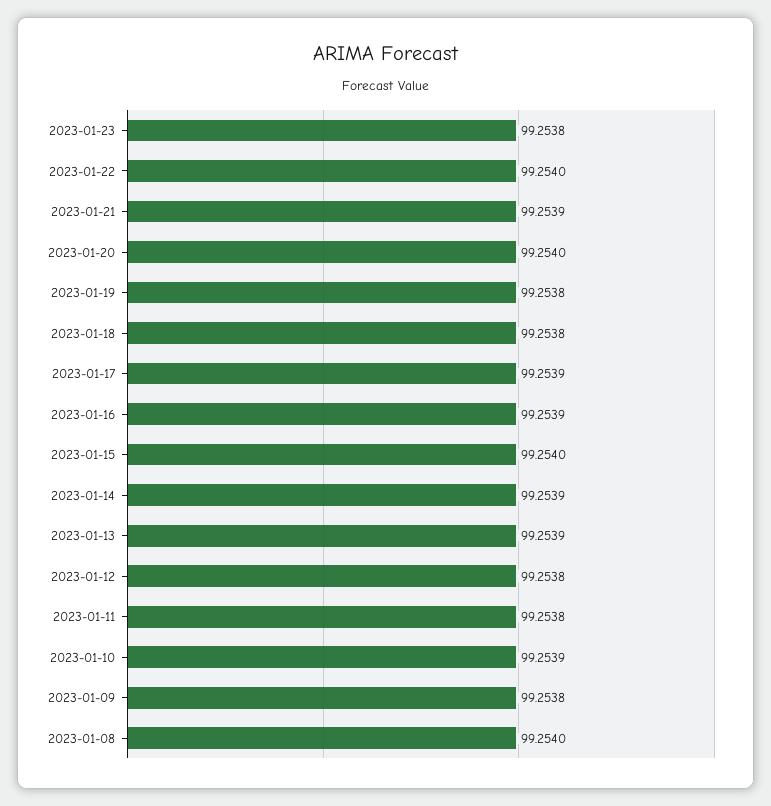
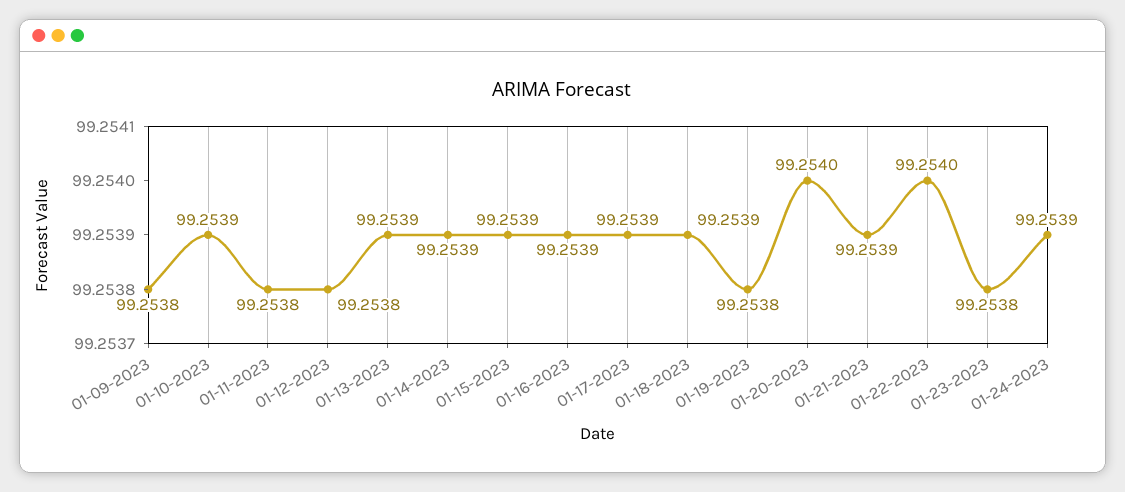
2023-01-18: 99.2538 -> 99.2539
2023-01-15: 99.254 -> 99.2539
2023-01-08: 99.254 -> none
01-24-2023: none -> 99.2539

